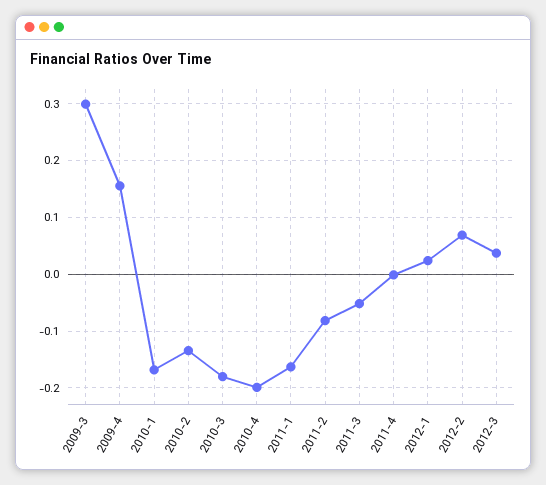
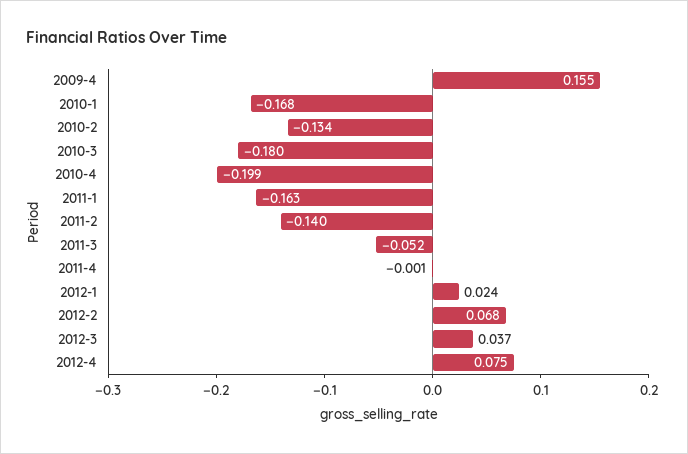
2009-3: 0.3 -> none
2011-2: -0.08 -> -0.14
2012-4: none -> 0.075

